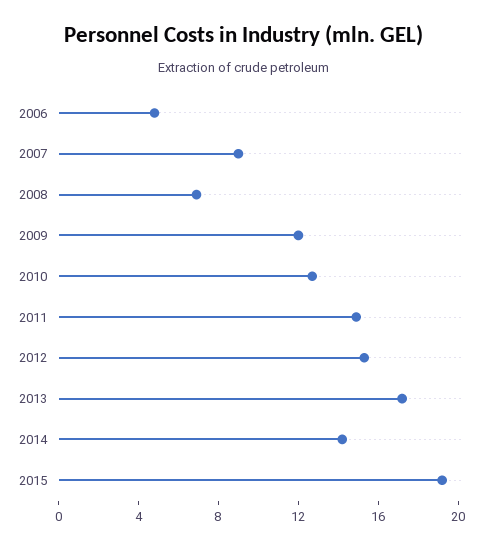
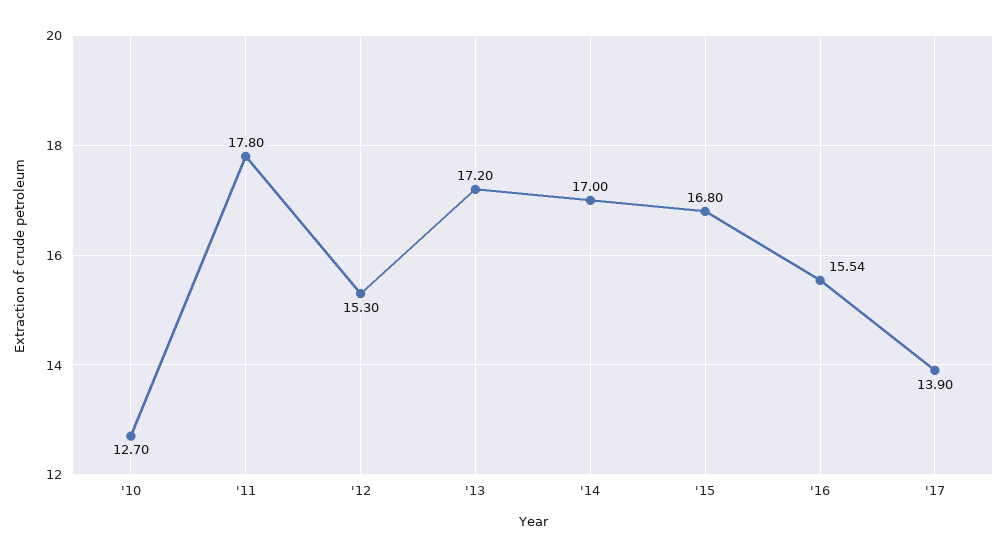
2006: 5 -> none
2007: 9 -> none
2008: 7 -> none
2009: 12 -> none
2011: 15 -> 17.8
2014: 14 -> 17
2015: 19 -> 16.8
'16: none -> 15.54
'17: none -> 13.9

